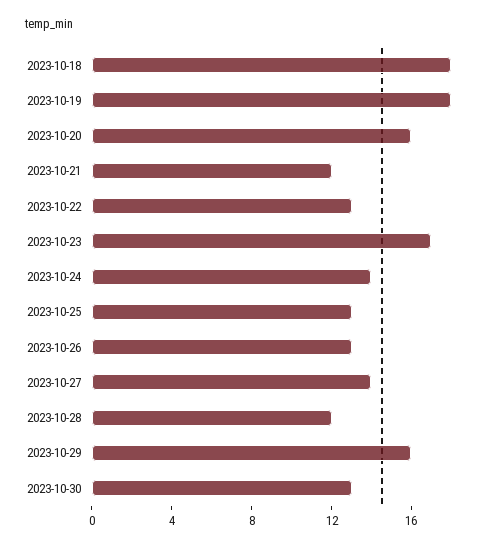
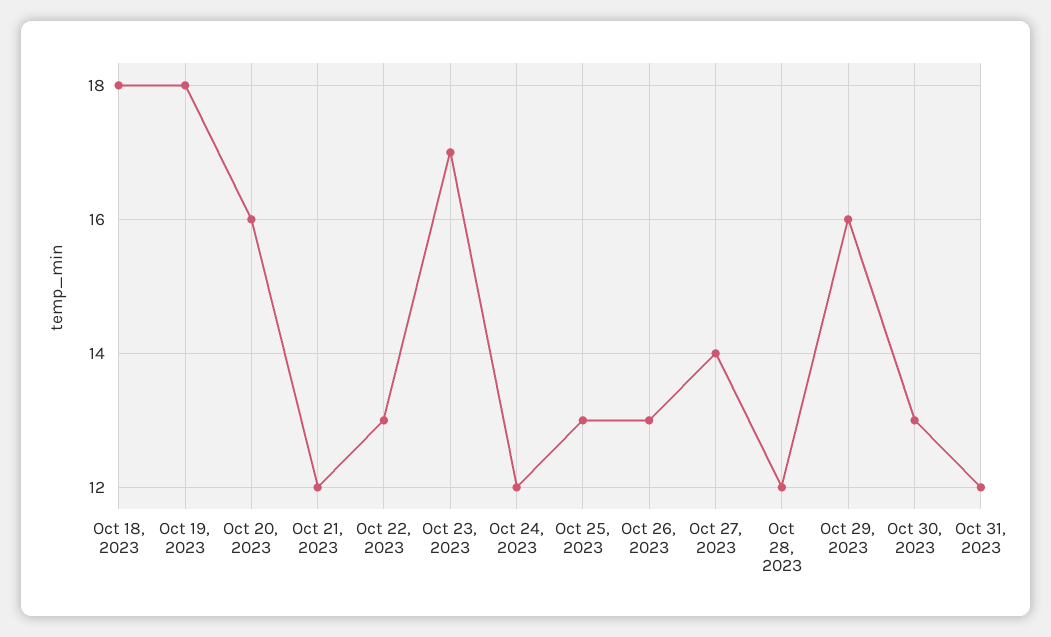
2023-10-24: 14 -> 12
Oct 31, 2023: none -> 12

